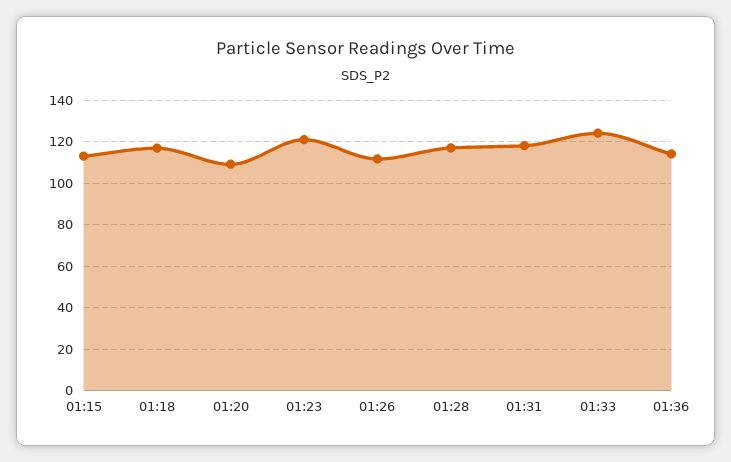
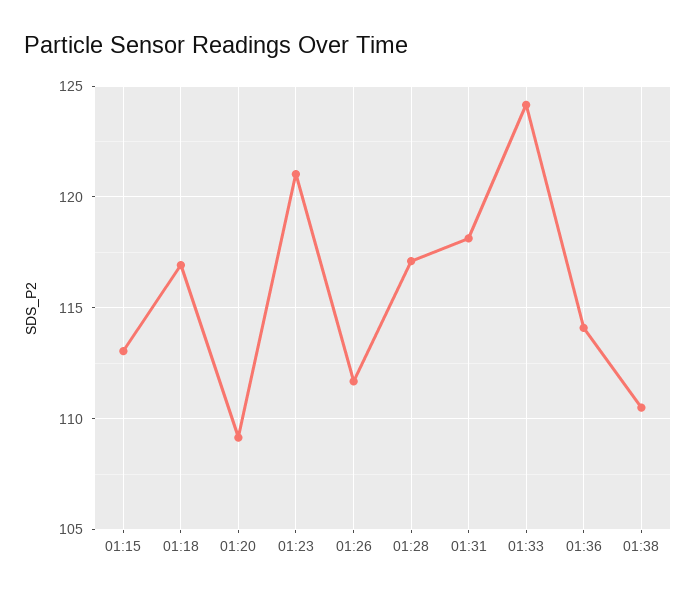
01:38: none -> 110.5

